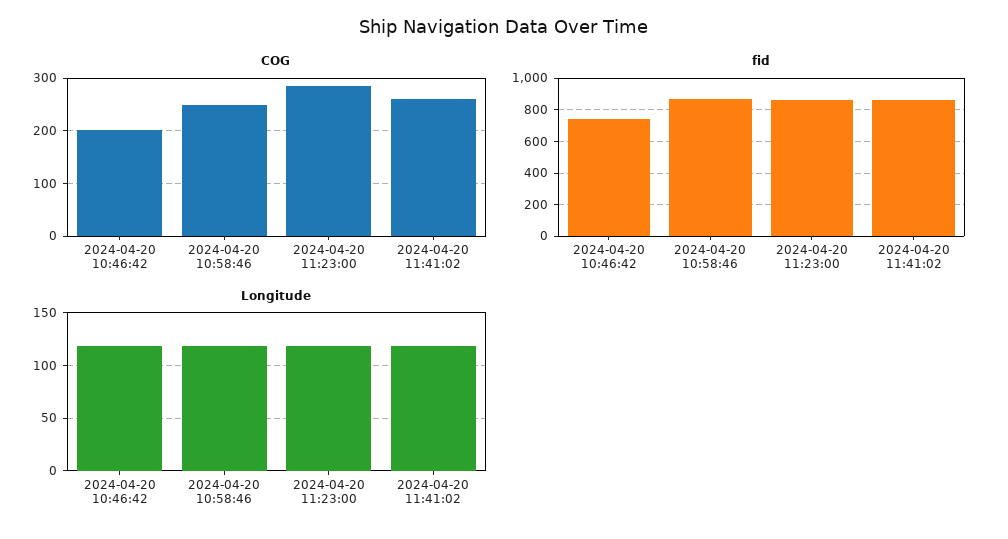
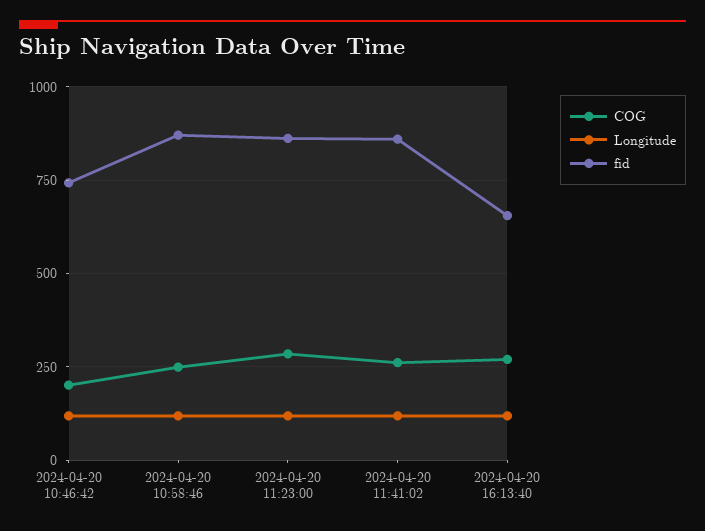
COG, 2024-04-20 16:13:40: none -> 275
Longitude, 2024-04-20 16:13:40: none -> 125
fid, 2024-04-20 16:13:40: none -> 650

